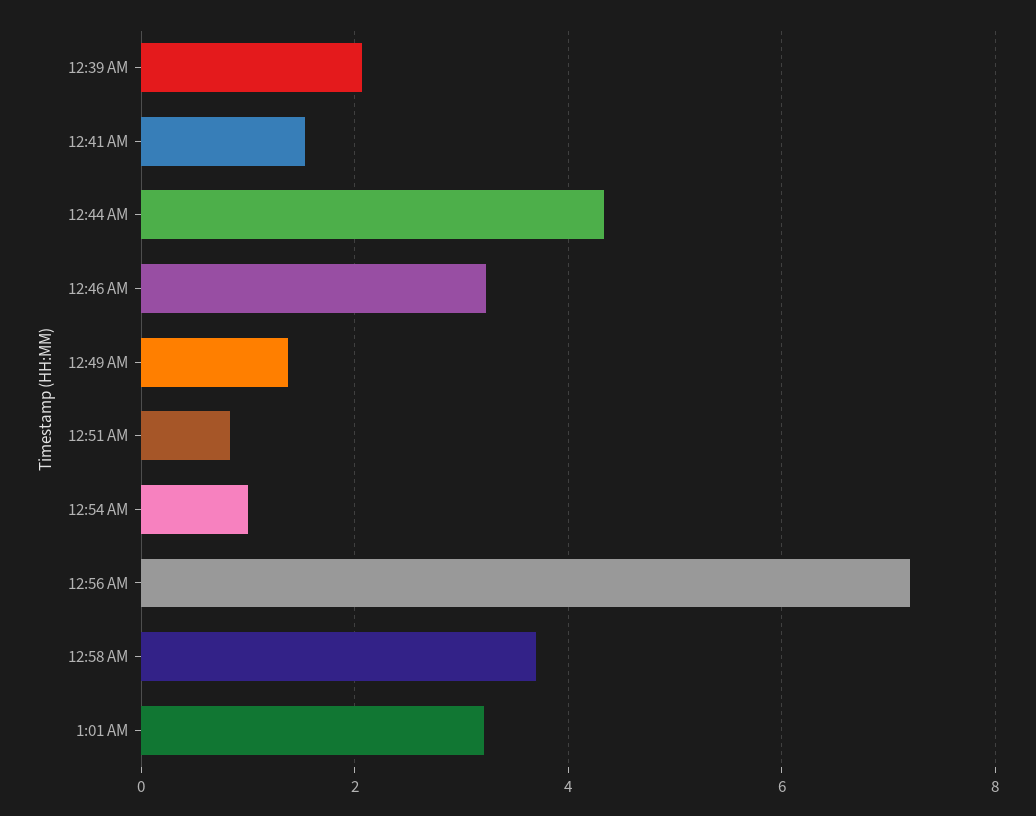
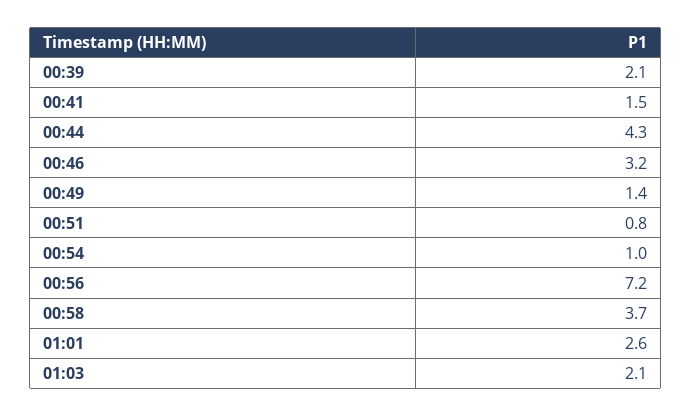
1:01 AM: 3.2 -> 2.6
01:03: none -> 2.1

